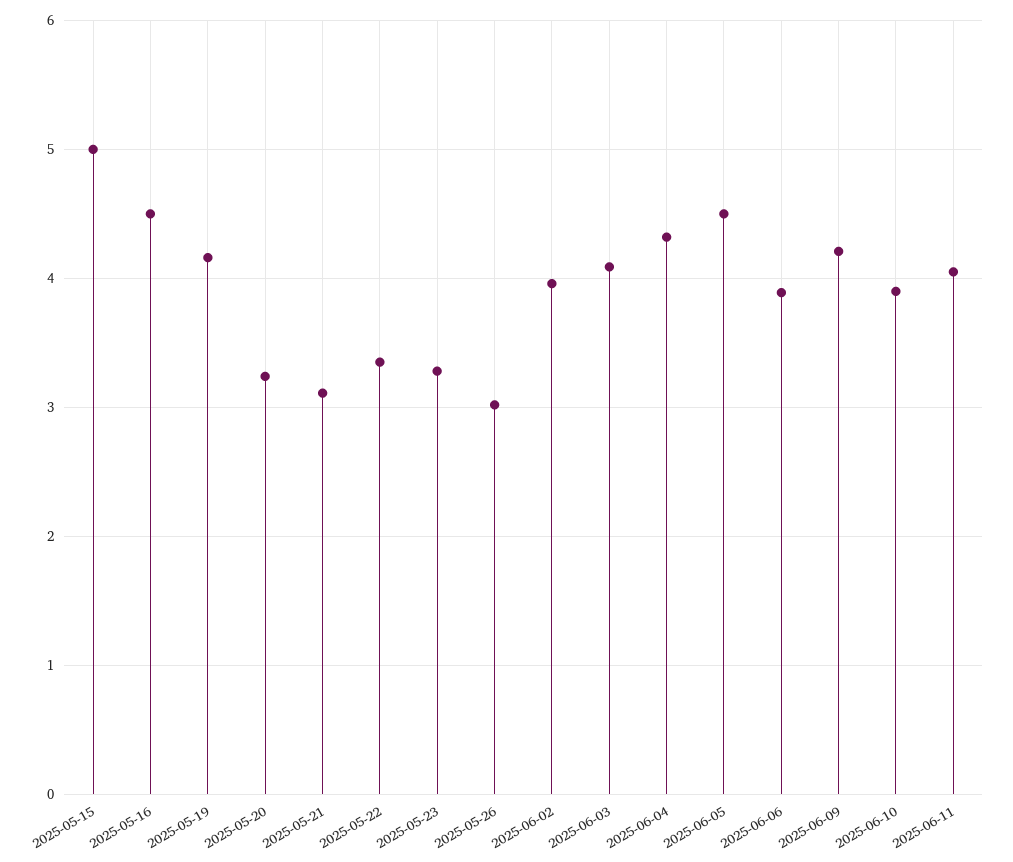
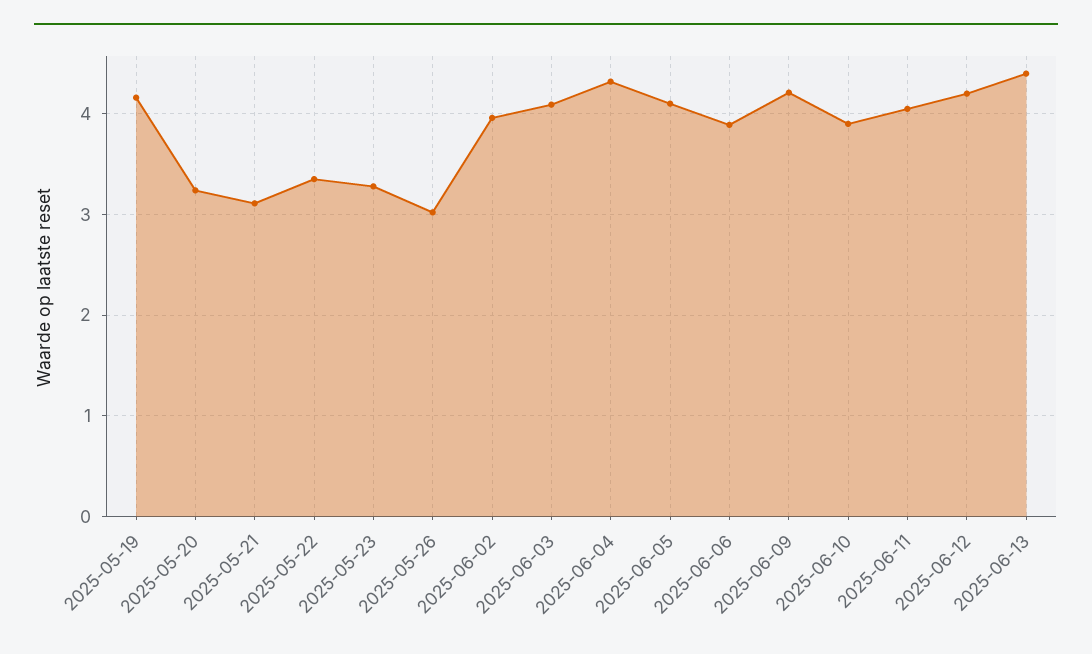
2025-05-15: 5 -> none
2025-05-16: 4.5 -> none
2025-06-05: 4.5 -> 4.1
2025-06-12: none -> 4.2
2025-06-13: none -> 4.4

